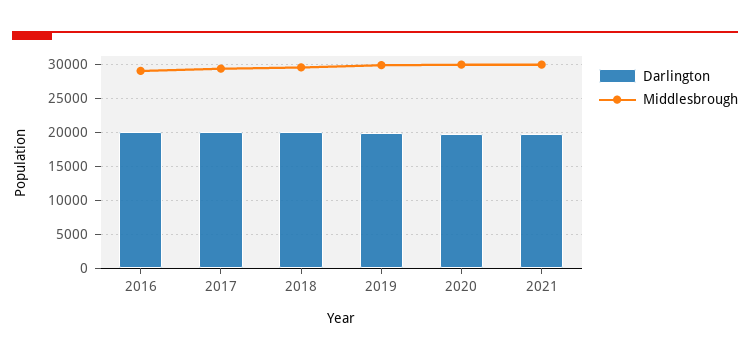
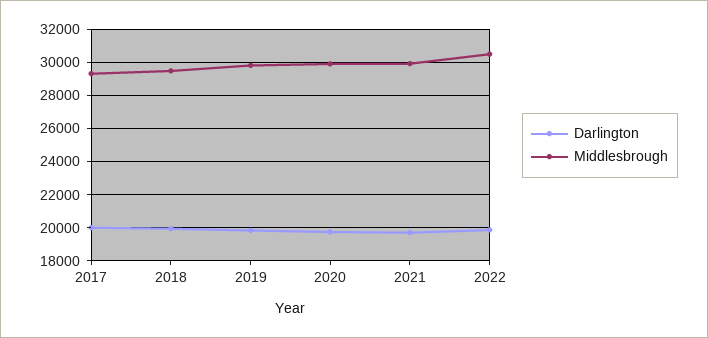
Darlington, 2016: 20000 -> none
Middlesbrough, 2016: 29000 -> none
Darlington, 2022: none -> 20000
Middlesbrough, 2022: none -> 30500

